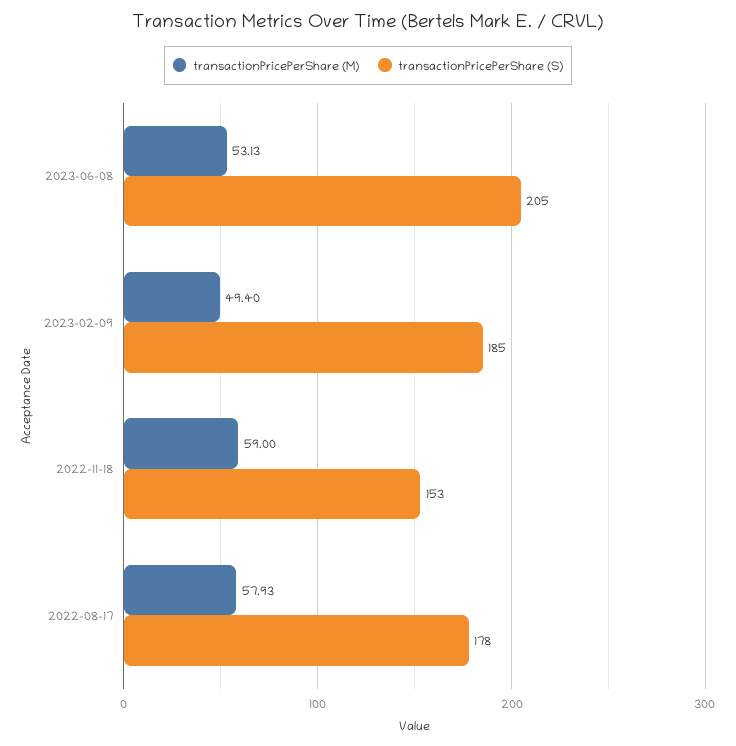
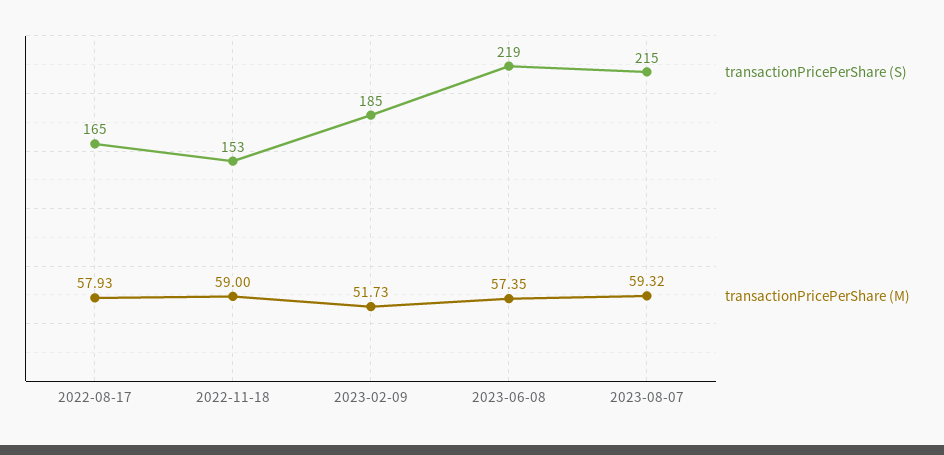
transactionPricePerShare (M), 2023-06-08: 53.13 -> 57.35
transactionPricePerShare (S), 2023-06-08: 205 -> 219
transactionPricePerShare (M), 2023-02-09: 49.4 -> 51.73
transactionPricePerShare (S), 2022-08-17: 178 -> 165
transactionPricePerShare (S), 2023-08-07: none -> 215
transactionPricePerShare (M), 2023-08-07: none -> 59.32

